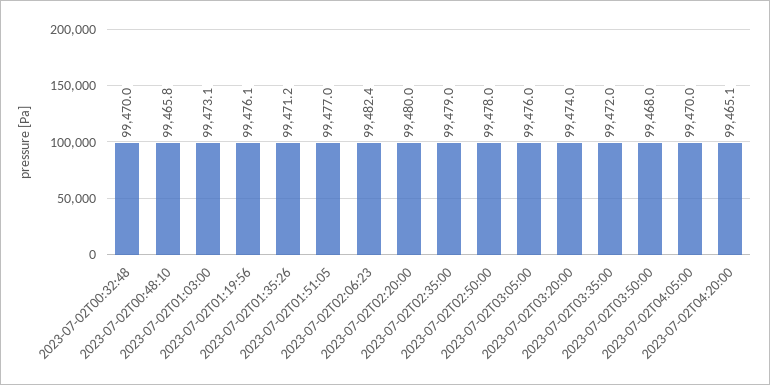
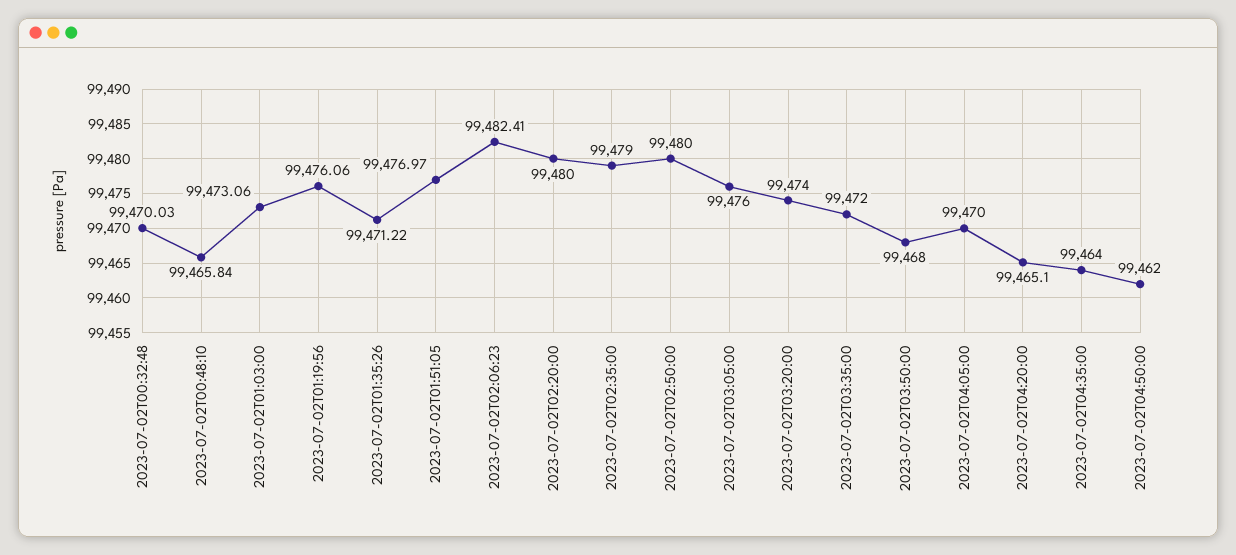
2023-07-02T02:50:00: 99478 -> 99480
2023-07-02T04:35:00: none -> 99464
2023-07-02T04:50:00: none -> 99462

